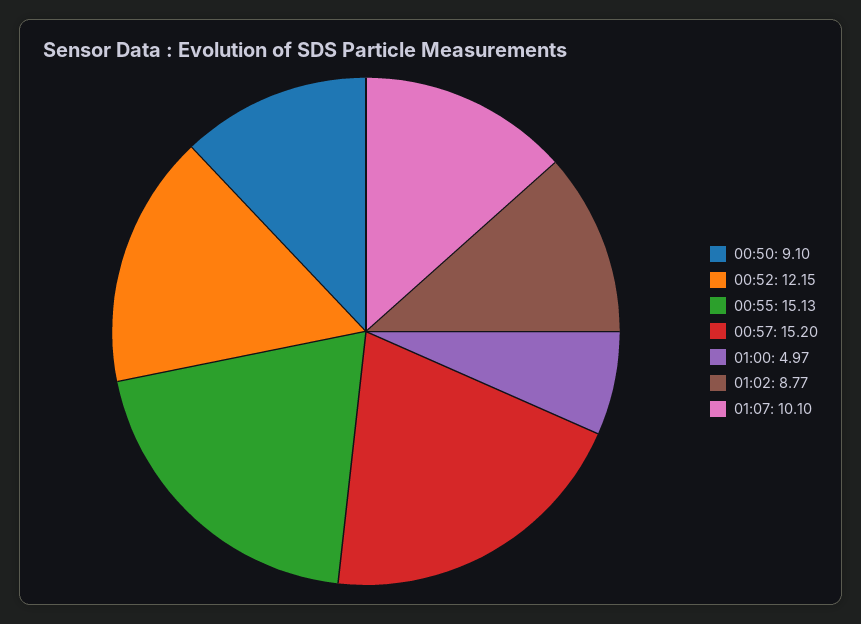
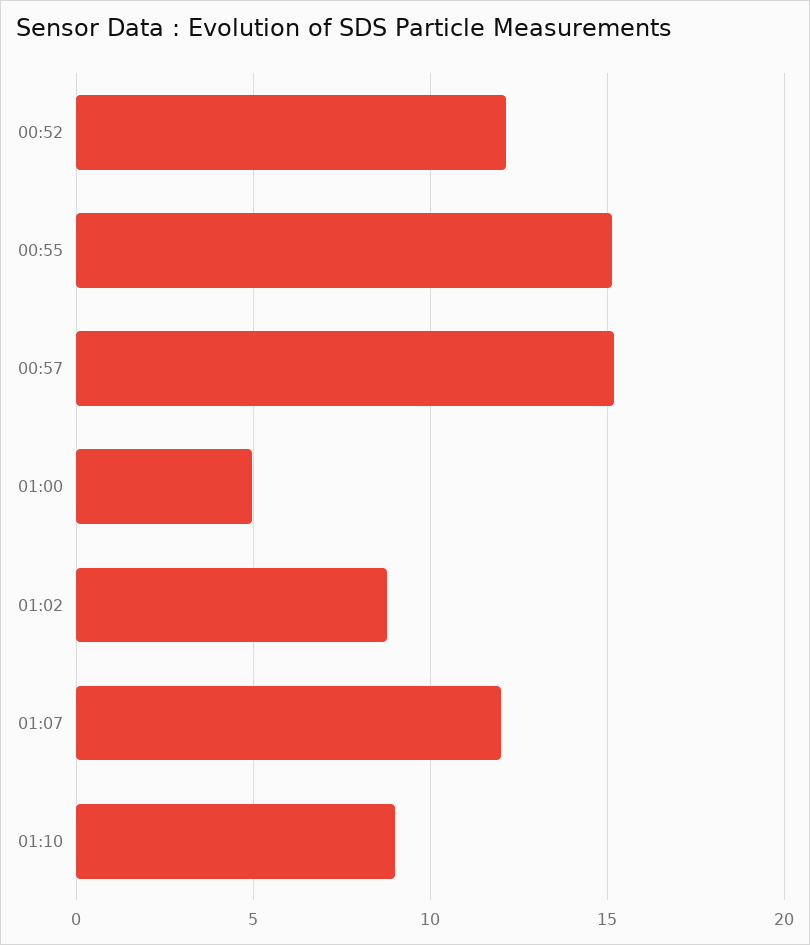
00:50: 9.1 -> none
01:07: 10.1 -> 12
01:10: none -> 9

